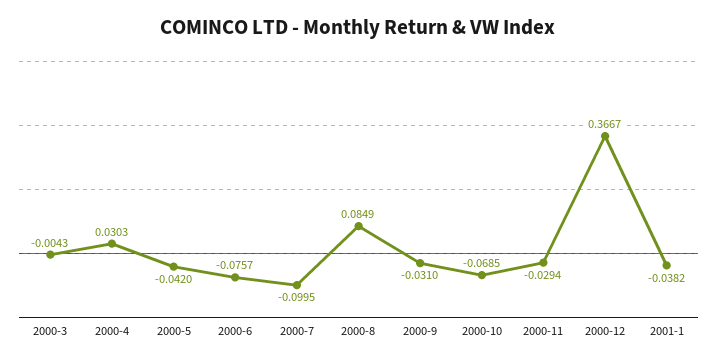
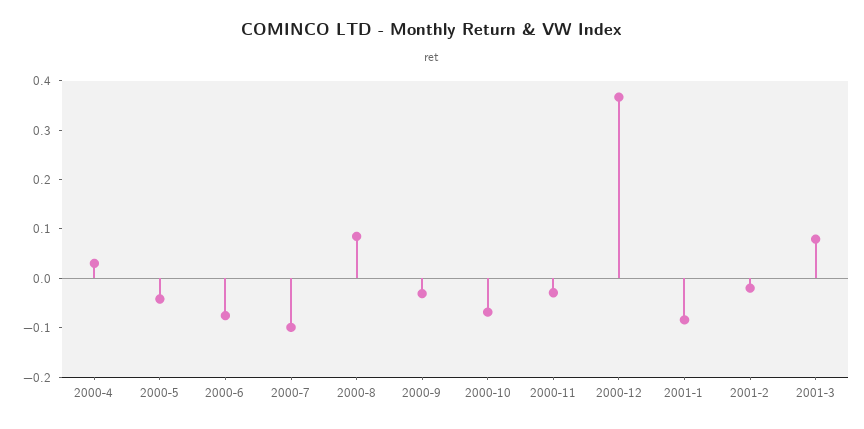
2000-3: -0.0043 -> none
2001-1: -0.0382 -> -0.08
2001-2: none -> -0.02
2001-3: none -> 0.08

